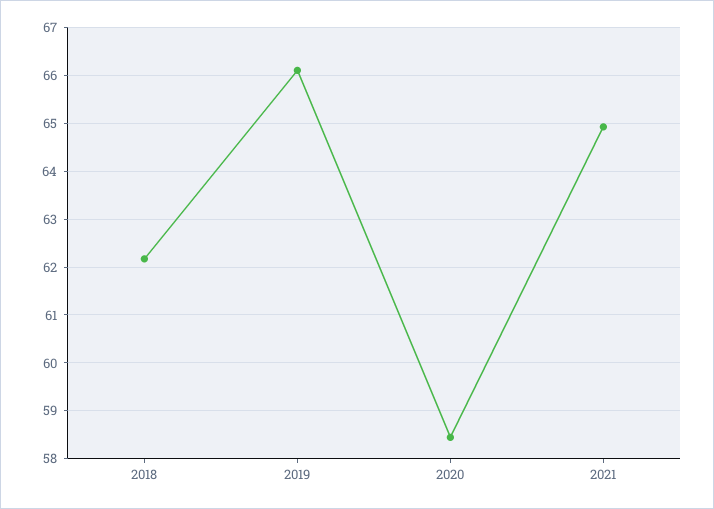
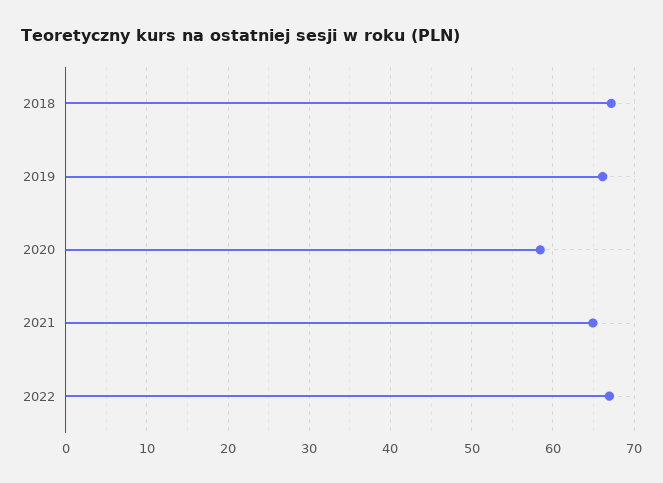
2018: 62.2 -> 67
2022: none -> 67

